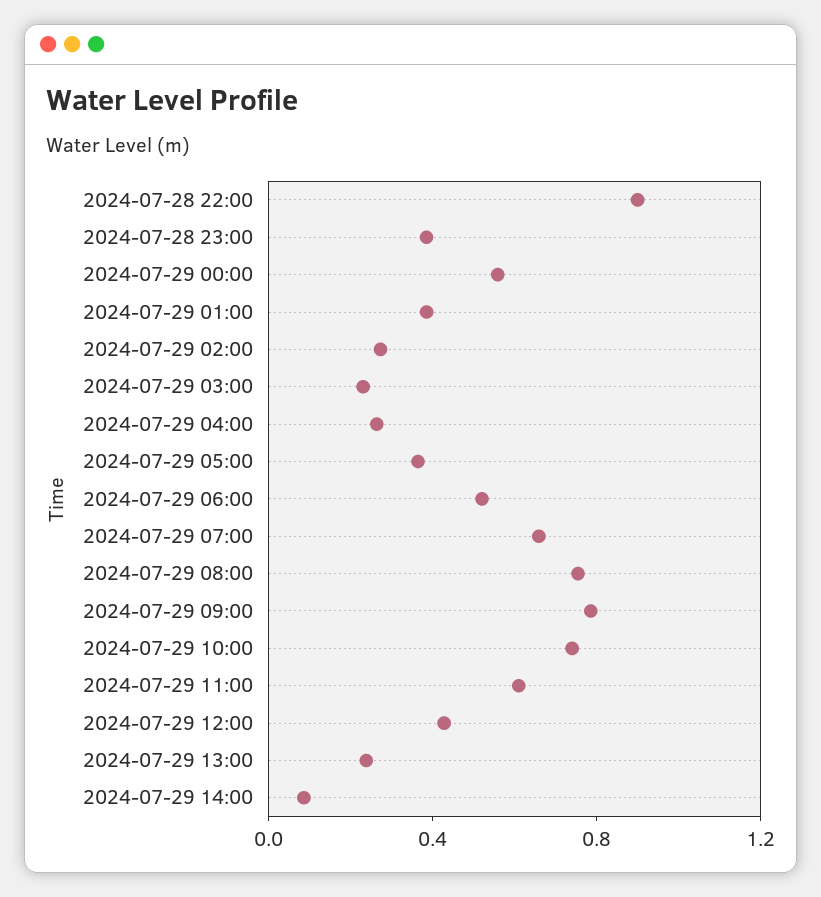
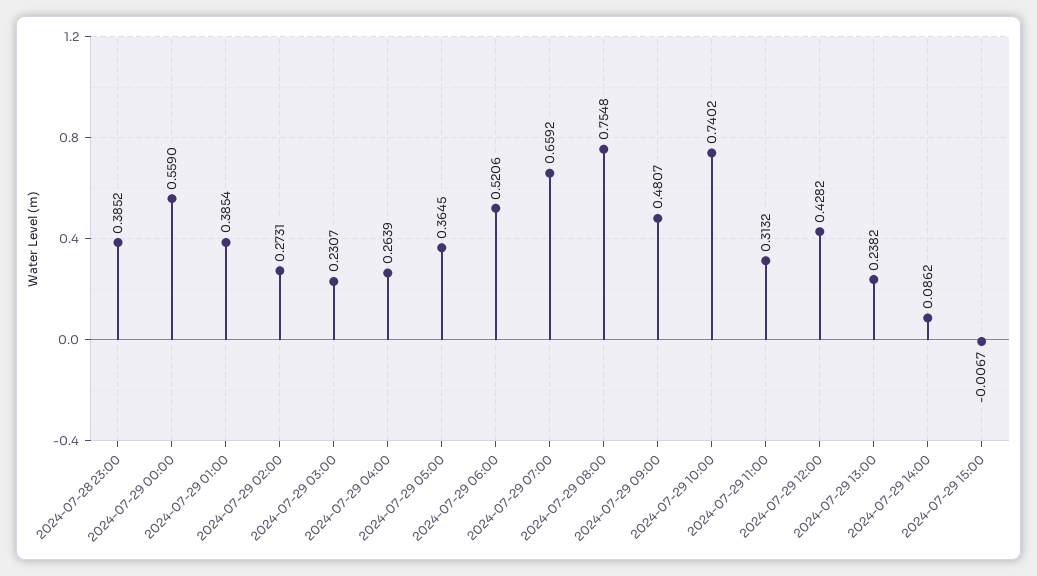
2024-07-28 22:00: 0.9 -> none
2024-07-29 09:00: 0.8 -> 0.4807
2024-07-29 11:00: 0.6 -> 0.3132
2024-07-29 15:00: none -> -0.0067

